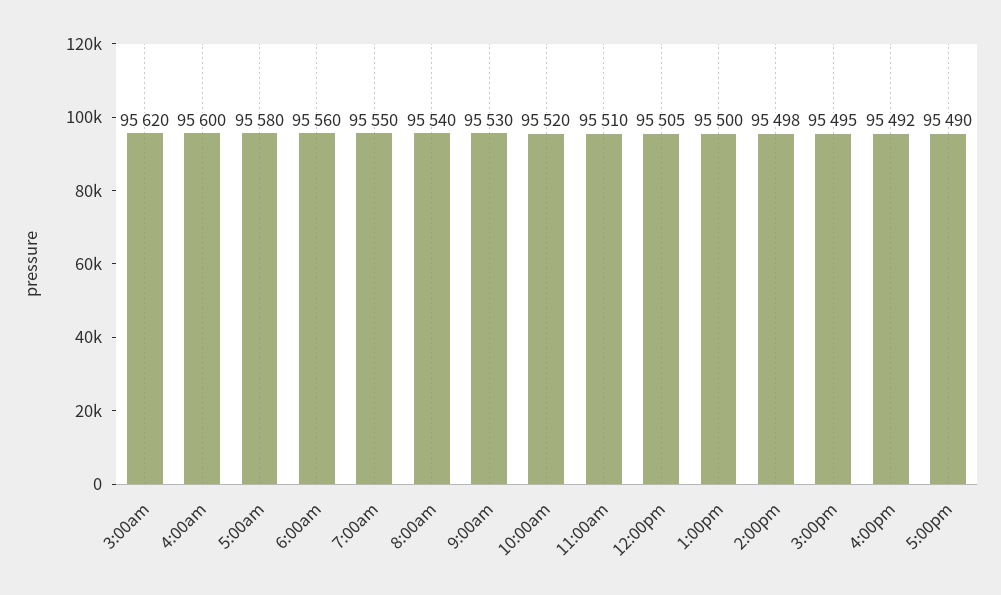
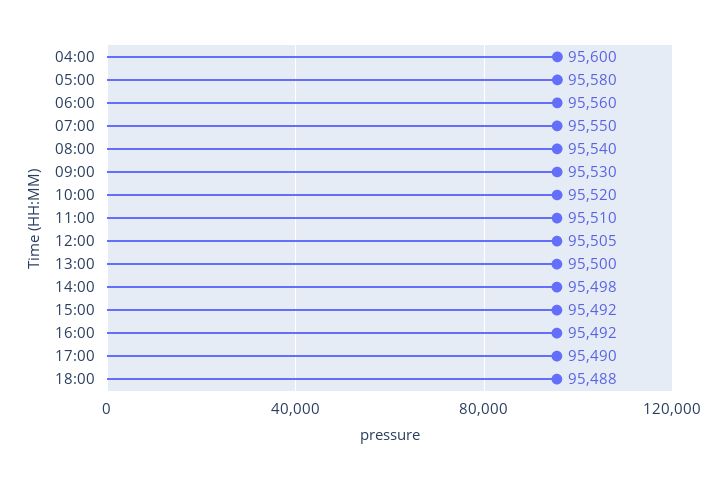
3:00am: 95620 -> none
3:00pm: 95495 -> 95492
18:00: none -> 95488

